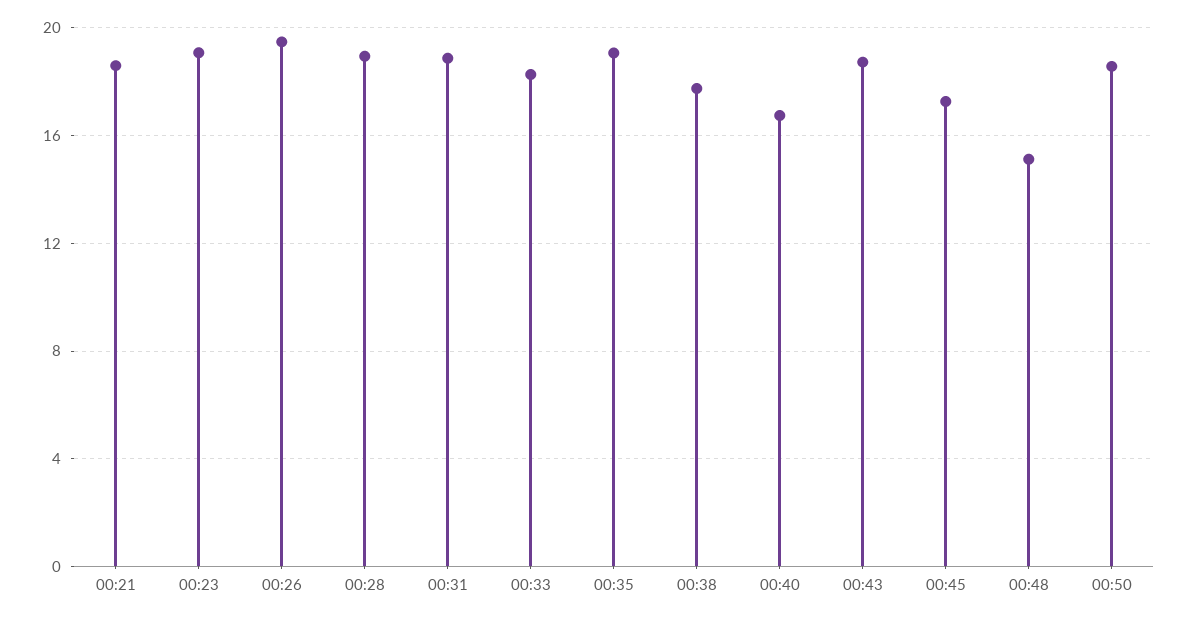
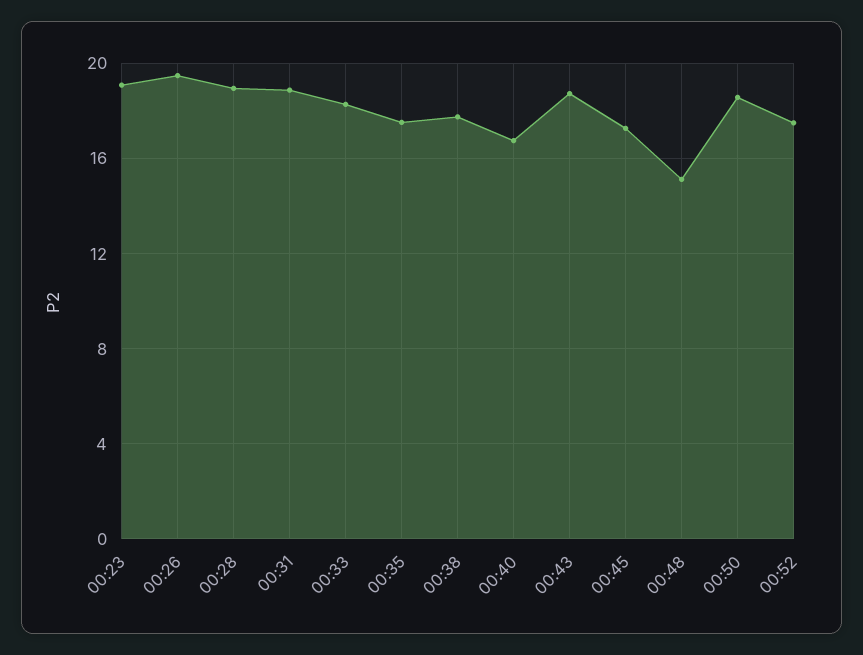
00:21: 18.5 -> none
00:35: 19 -> 17.5
00:52: none -> 17.5

